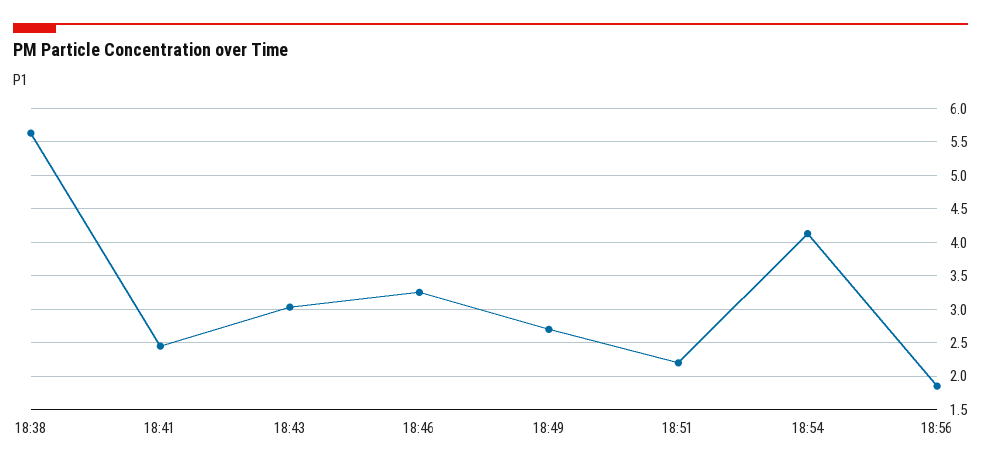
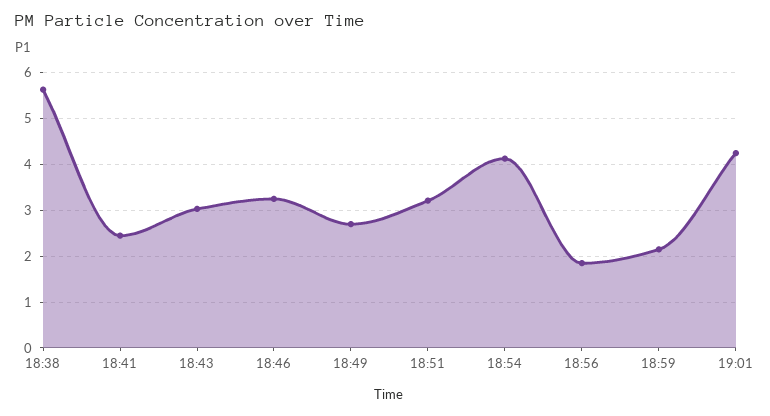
18:51: 2.2 -> 3.2
18:59: none -> 2.2
19:01: none -> 4.2

